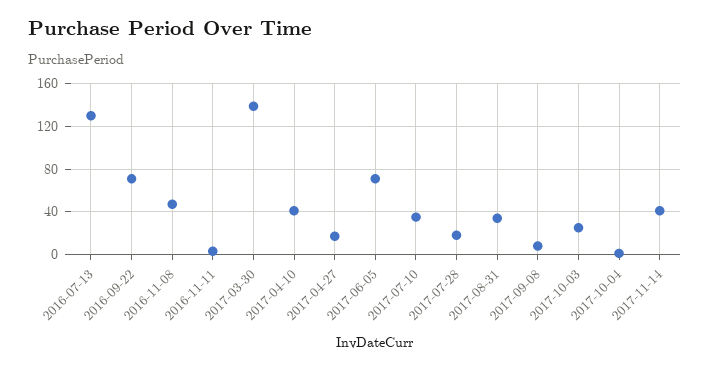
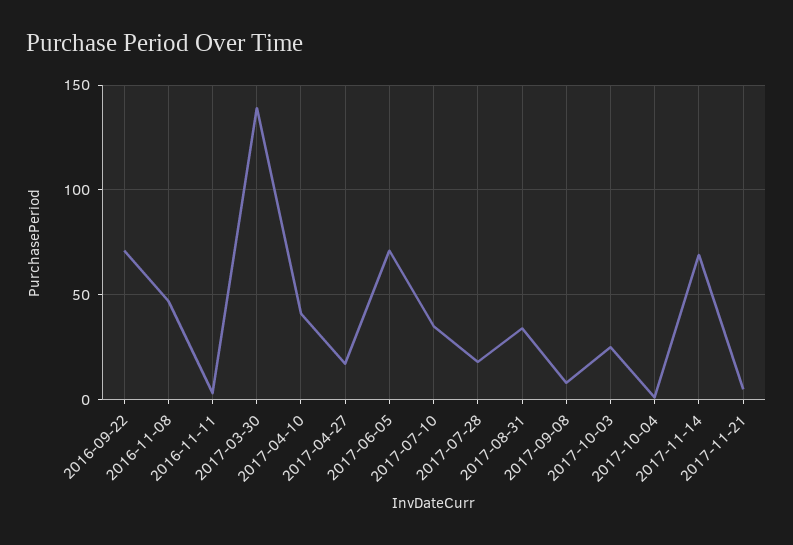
2016-07-13: 130 -> none
2017-11-14: 40 -> 70
2017-11-21: none -> 5

